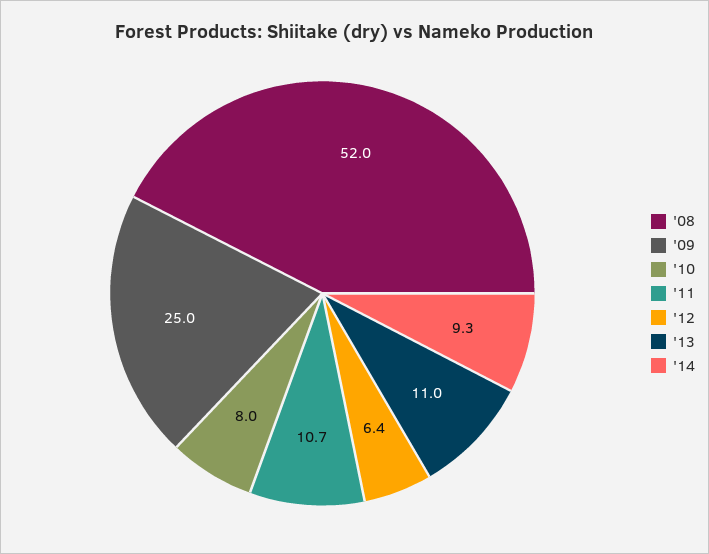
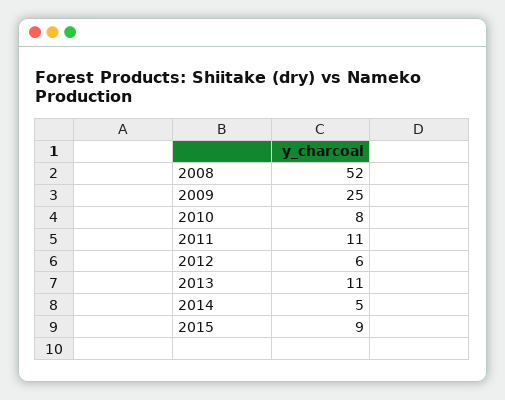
'14: 9.3 -> 5
2015: none -> 9

